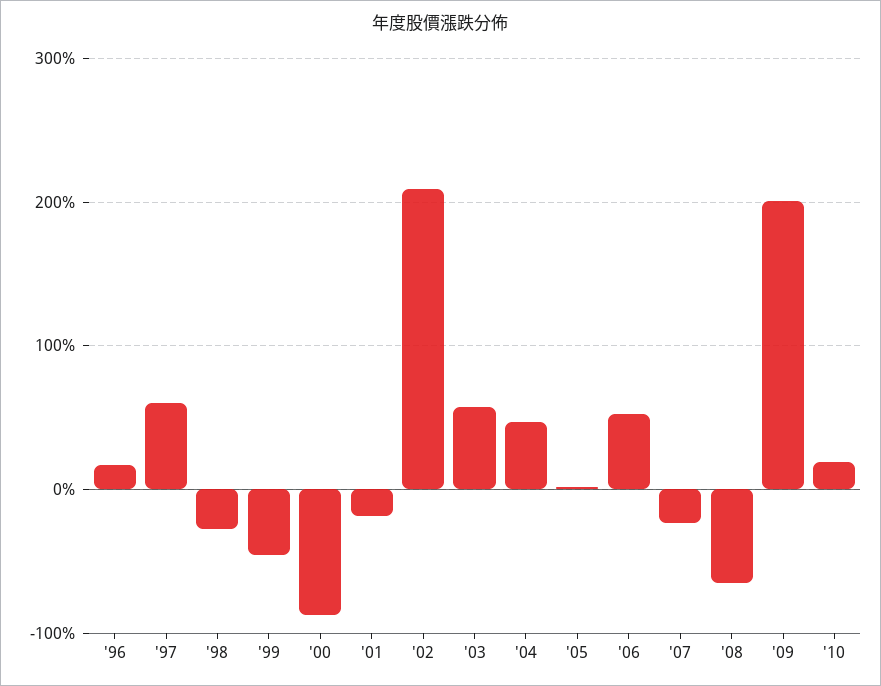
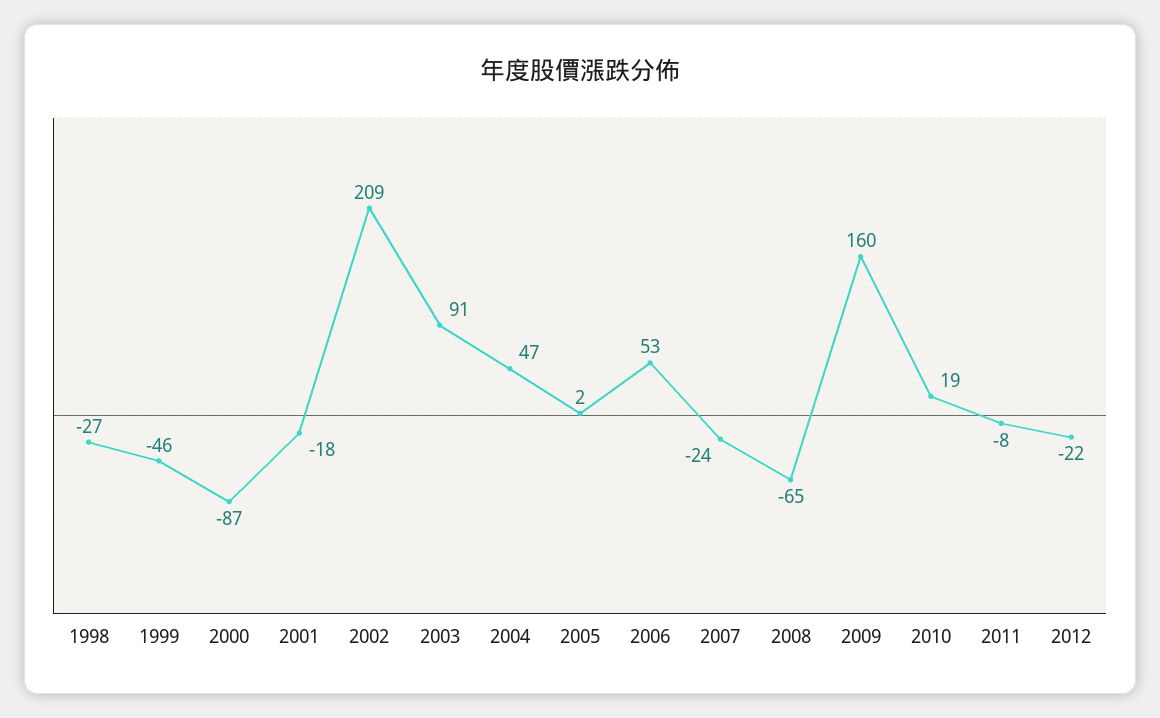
'96: 20 -> none
'97: 60 -> none
'03: 60 -> 91
'09: 200 -> 160
2011: none -> -8
2012: none -> -22

